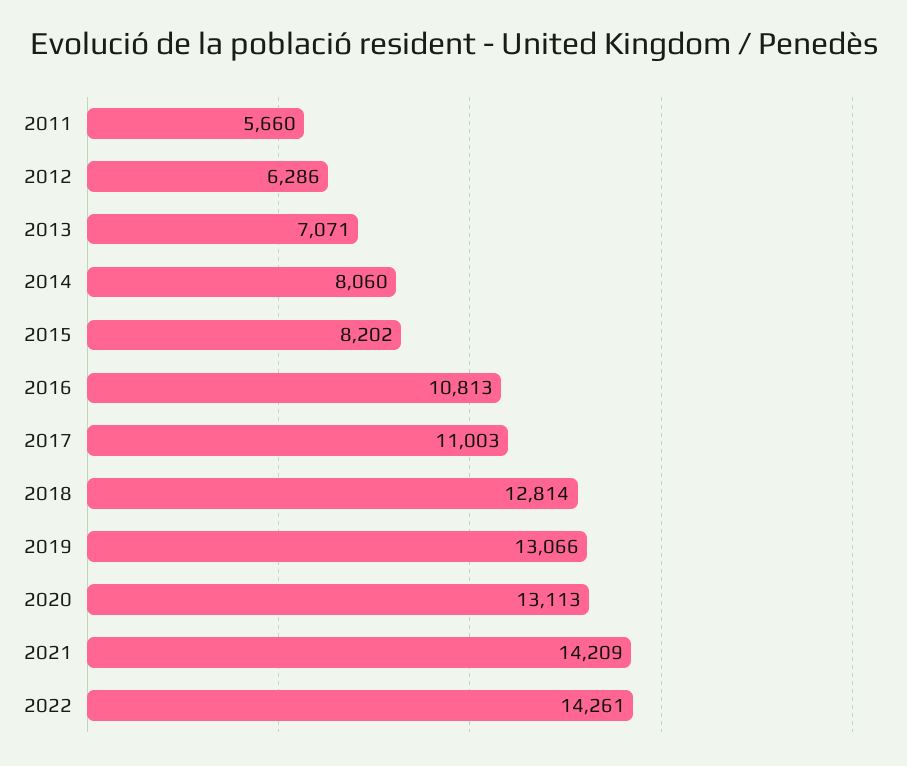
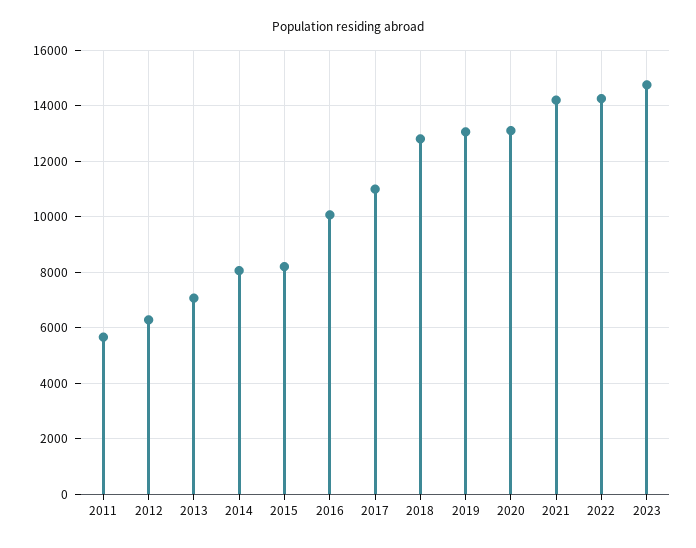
2016: 10813 -> 10000
2023: none -> 14750

